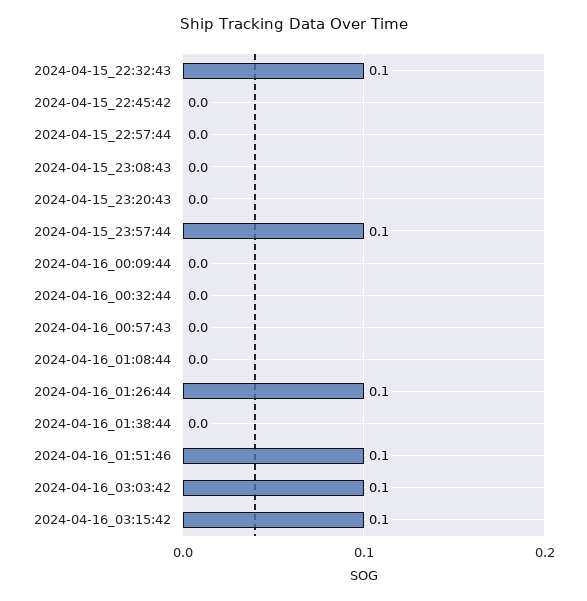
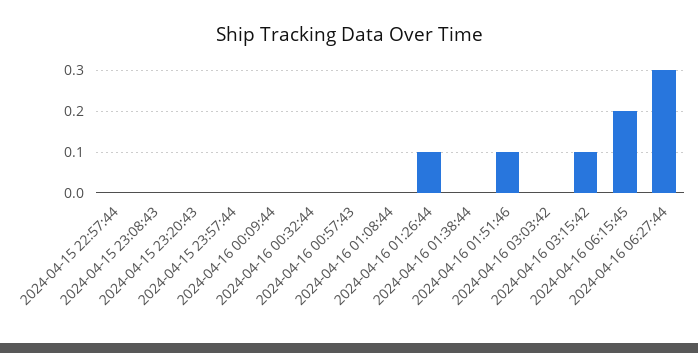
2024-04-15_22:32:43: 0.1 -> none
2024-04-15_22:45:42: 0 -> none
2024-04-15_23:57:44: 0.1 -> 0
2024-04-16_03:03:42: 0.1 -> 0
2024-04-16 06:15:45: none -> 0.2
2024-04-16 06:27:44: none -> 0.3

